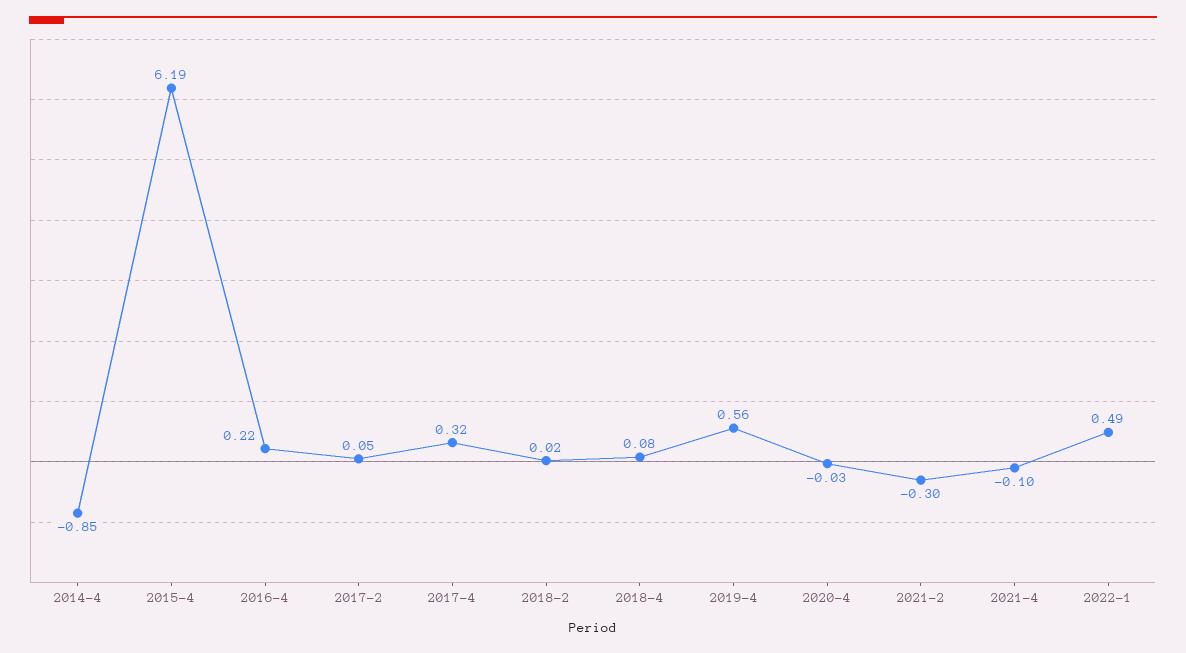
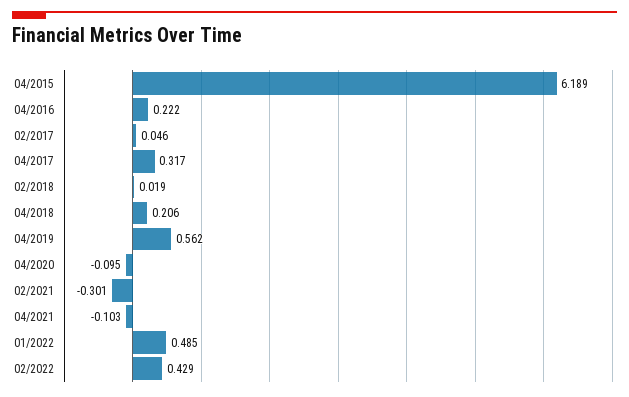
2014-4: -0.85 -> none
2018-4: 0.08 -> 0.206
2020-4: -0.03 -> -0.095
02/2022: none -> 0.429

